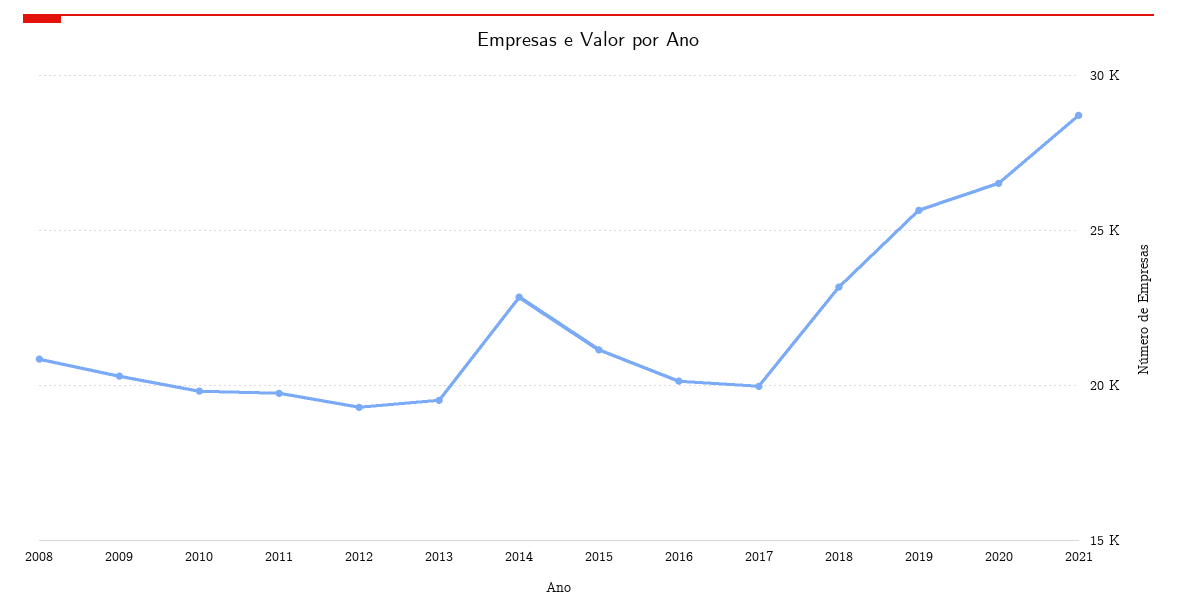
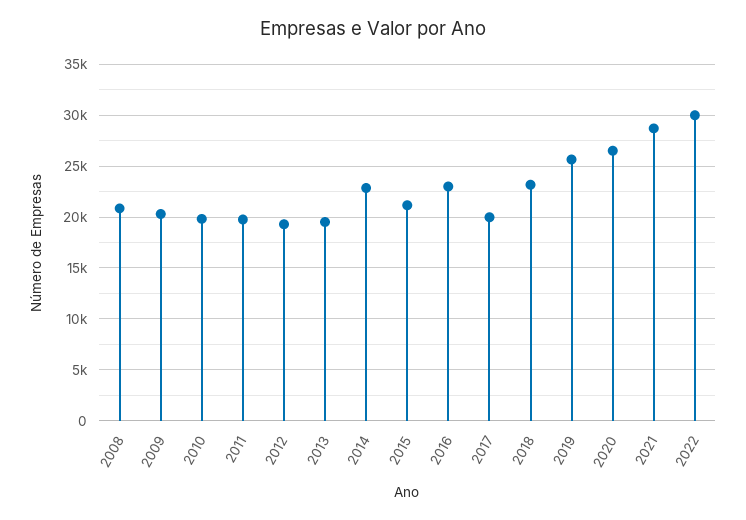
2016: 20000 -> 23000
2022: none -> 30000

